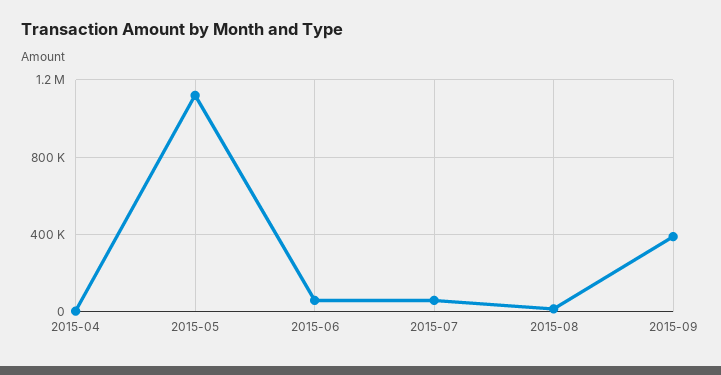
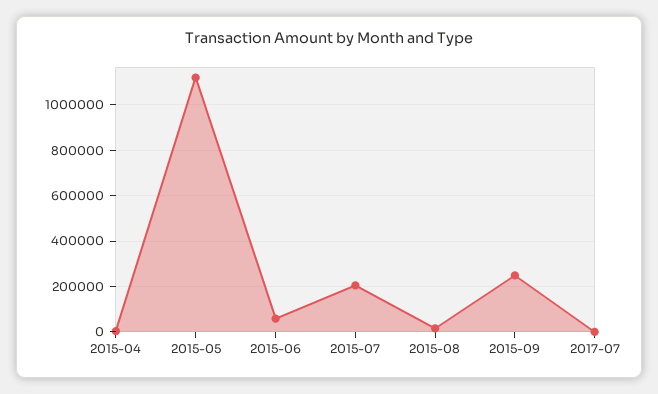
2015-07: 50000 -> 200000
2015-09: 400000 -> 250000
2017-07: none -> 0

